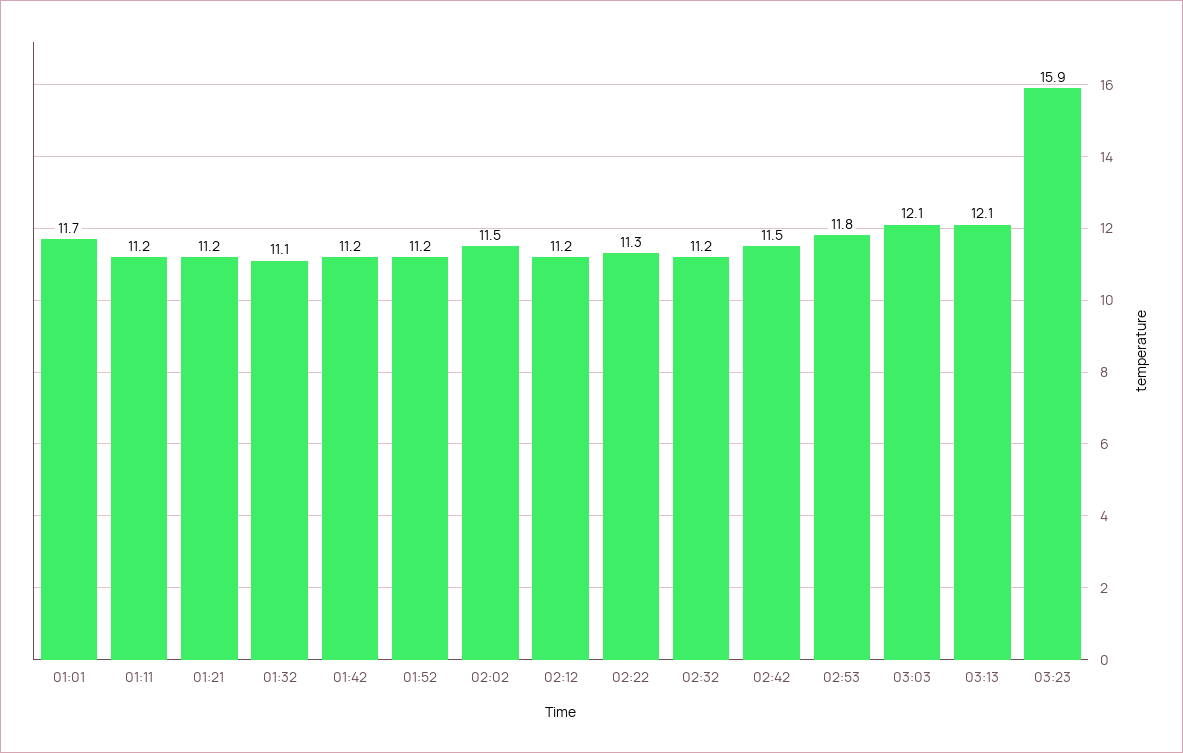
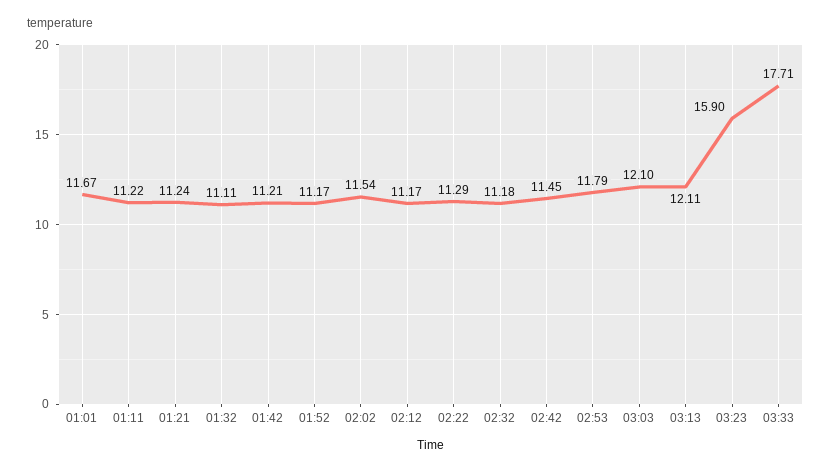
03:33: none -> 17.71

